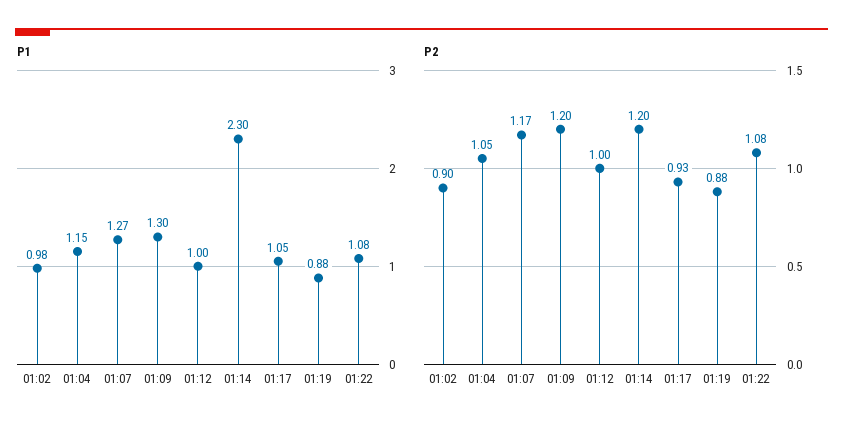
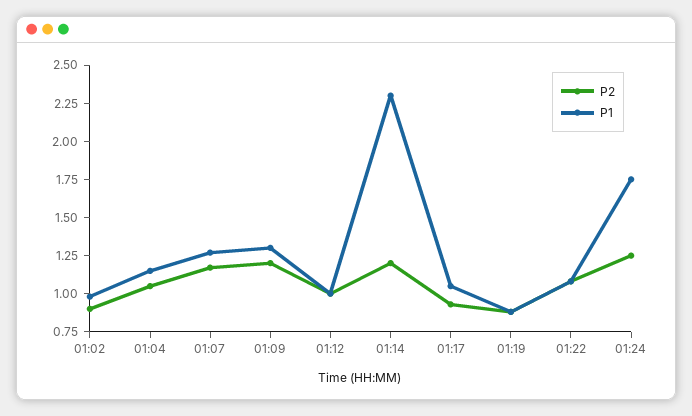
P2, 01:24: none -> 1.25
P1, 01:24: none -> 1.75

